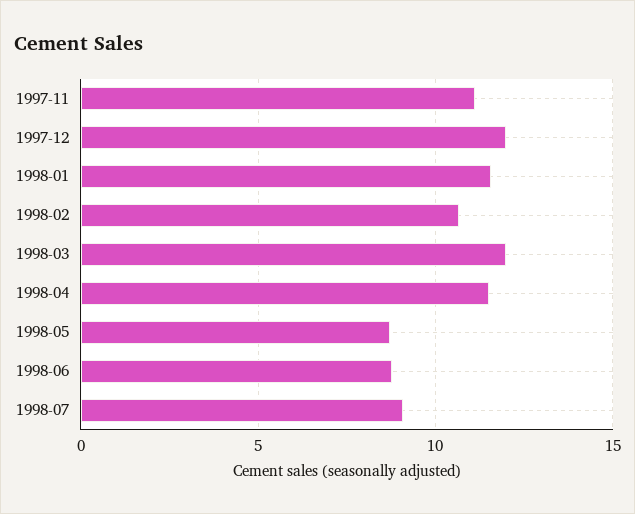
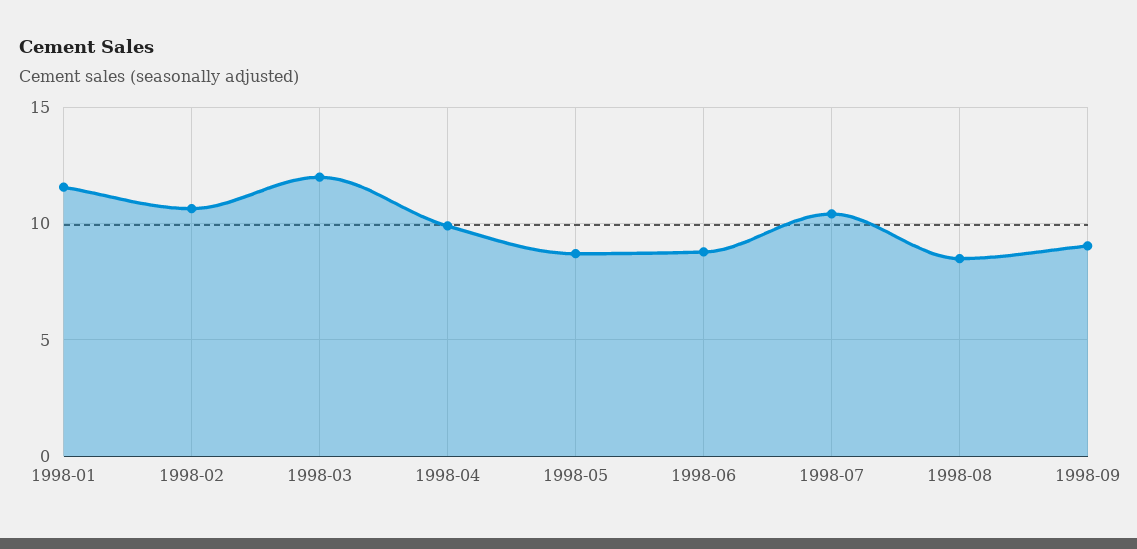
1997-11: 11 -> none
1997-12: 12 -> none
1998-04: 11.5 -> 10
1998-07: 9 -> 10.5
1998-08: none -> 8.5
1998-09: none -> 9

